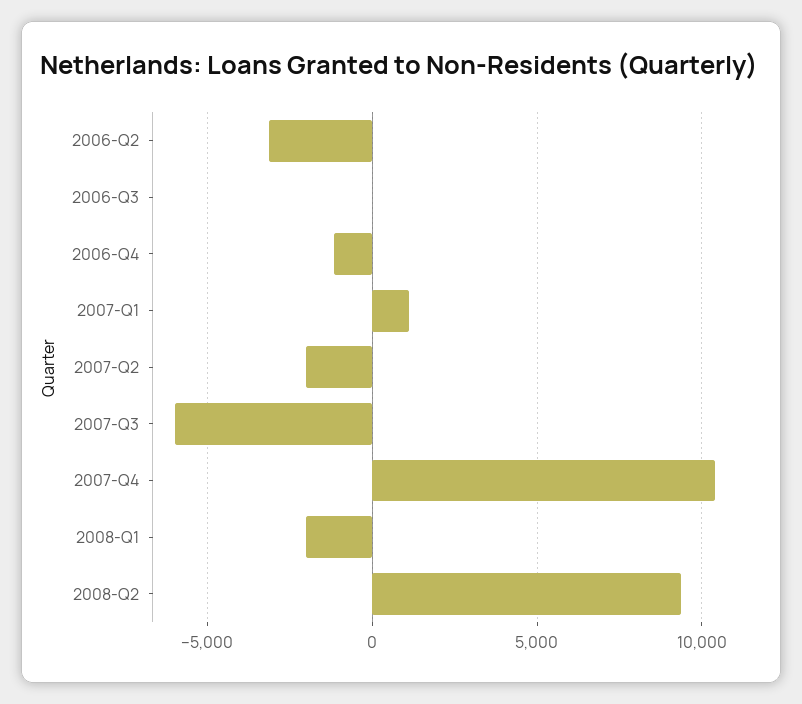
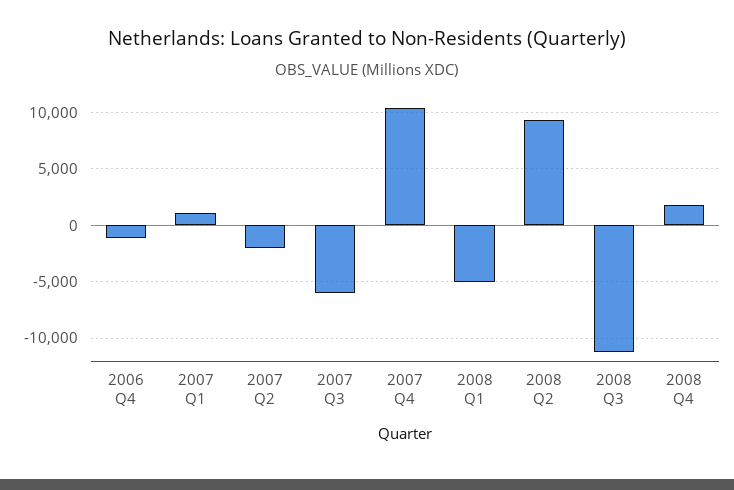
2006-Q2: -3000 -> none
2006-Q3: 0 -> none
2008-Q1: -2000 -> -5000
2008 Q3: none -> -11000
2008 Q4: none -> 2000

